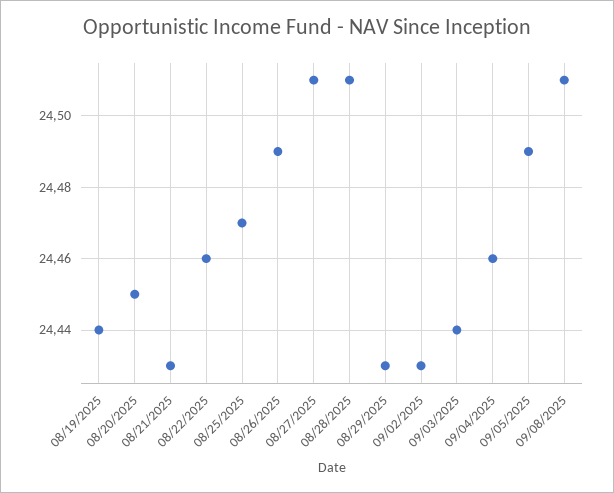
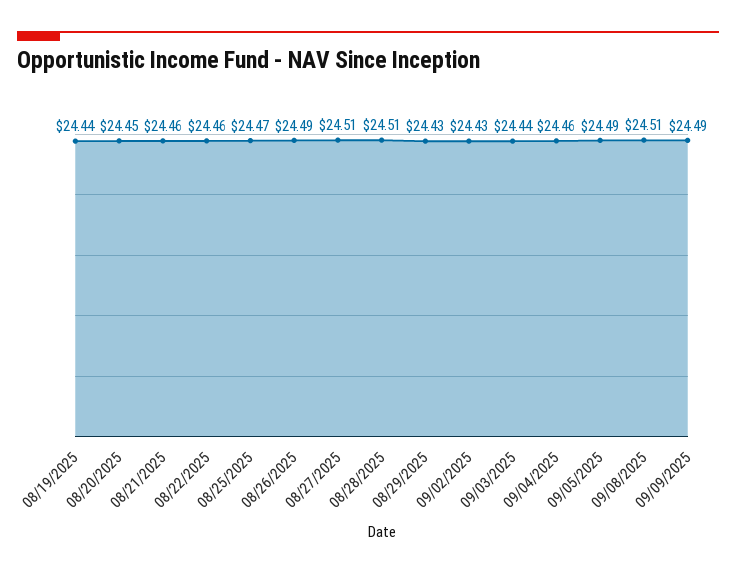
08/21/2025: 24.43 -> 24.46
09/09/2025: none -> 24.49

